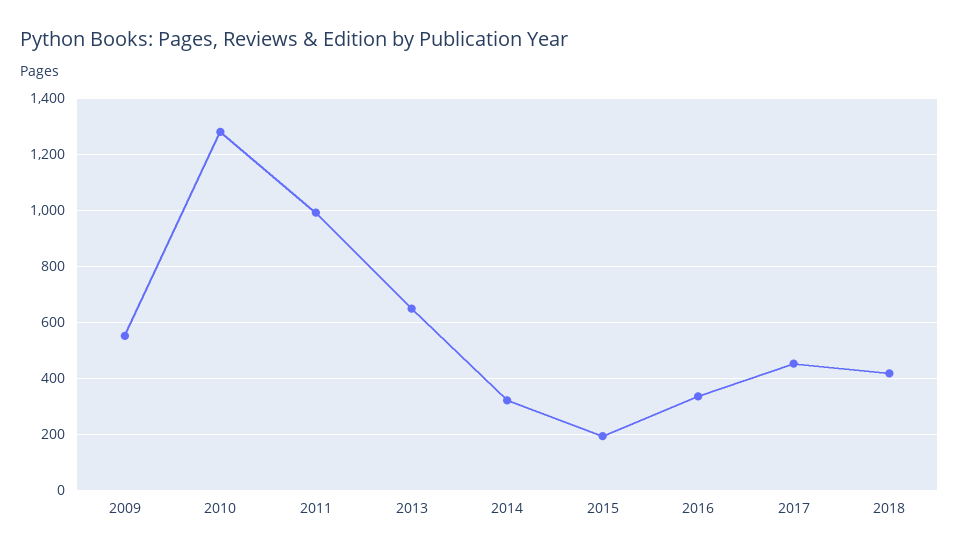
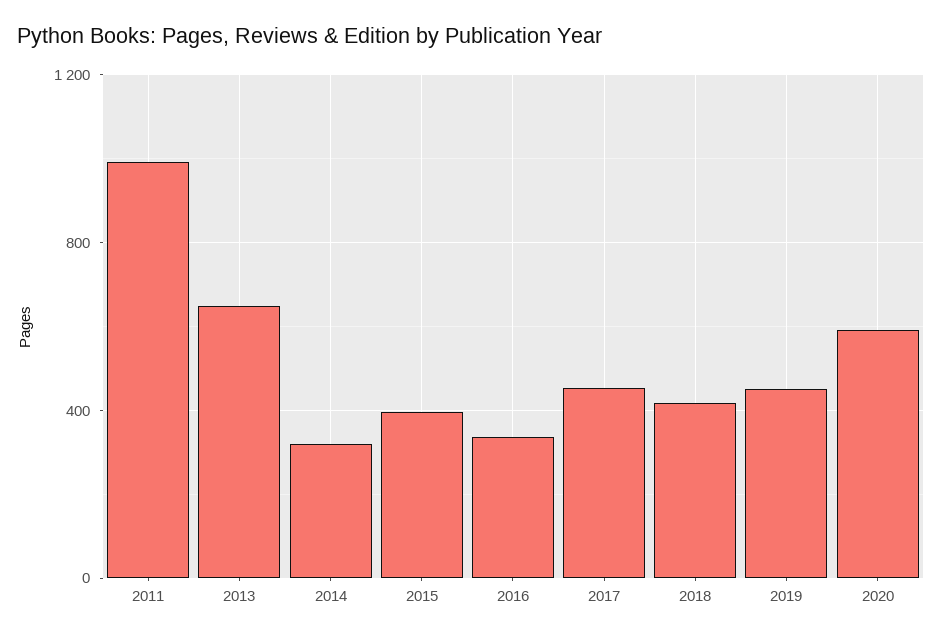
2009: 550 -> none
2010: 1275 -> none
2015: 200 -> 400
2019: none -> 450
2020: none -> 600

